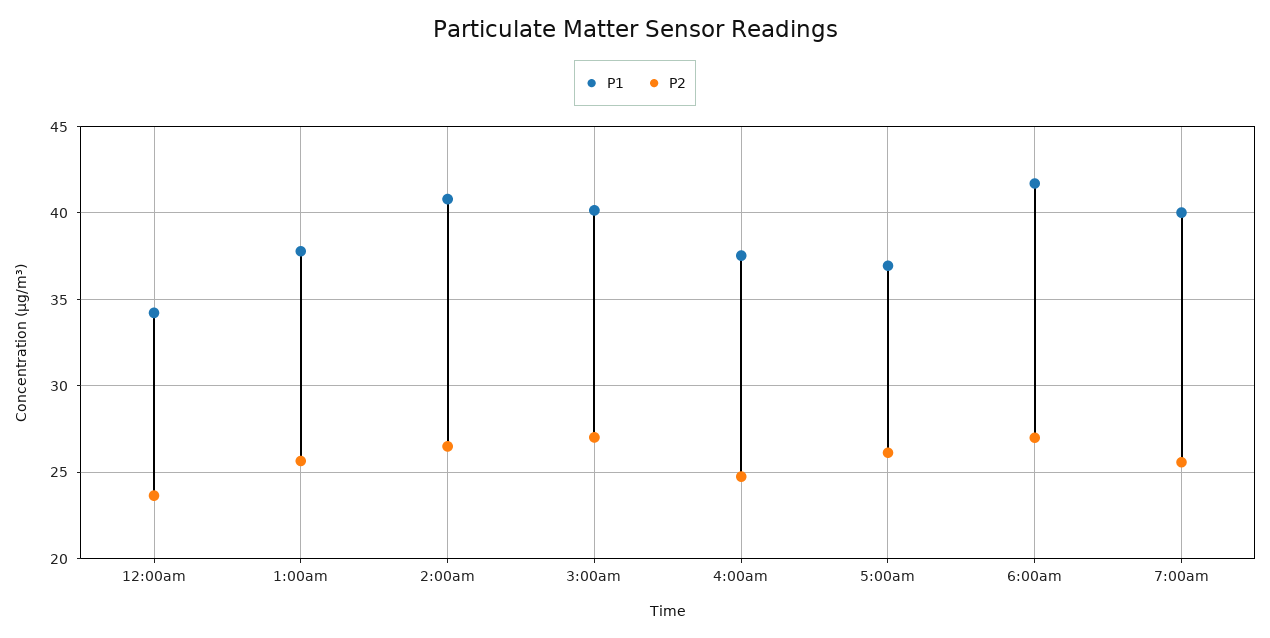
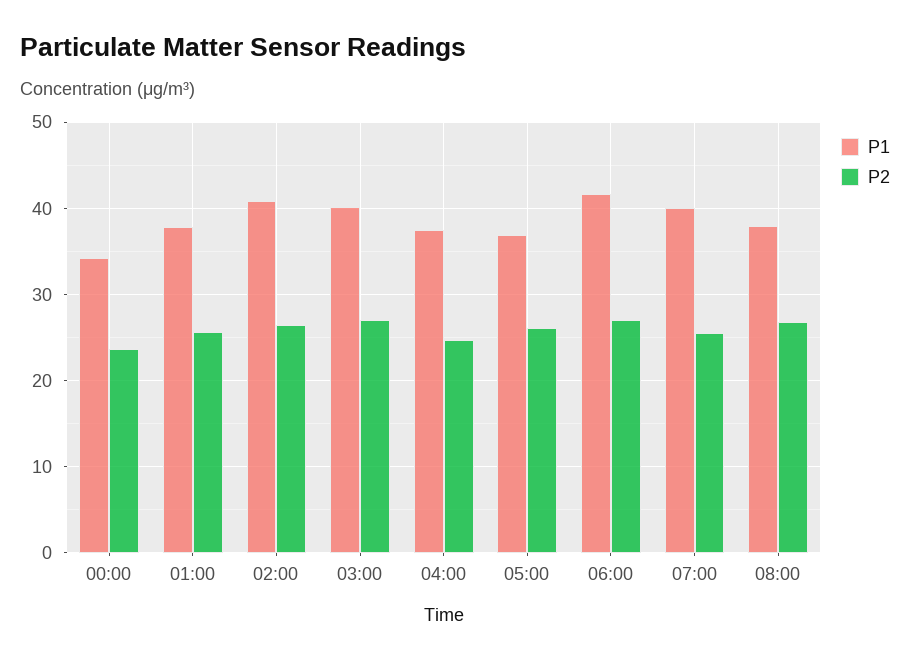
P1, 08:00: none -> 38
P2, 08:00: none -> 27

